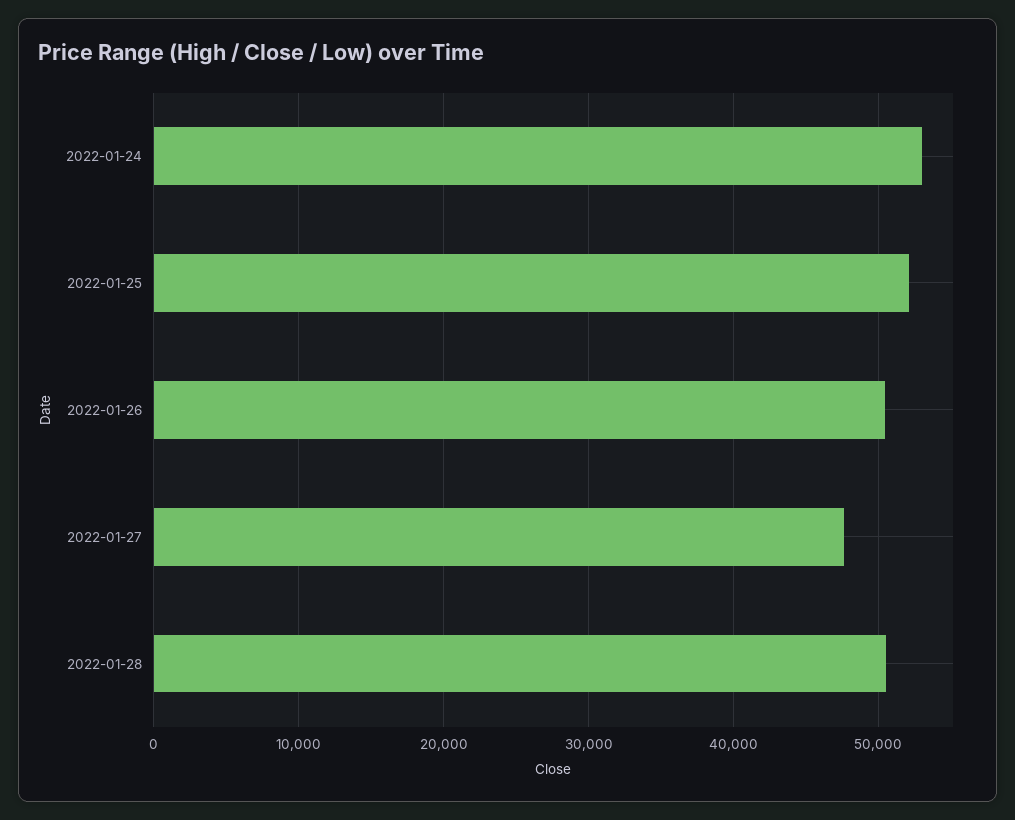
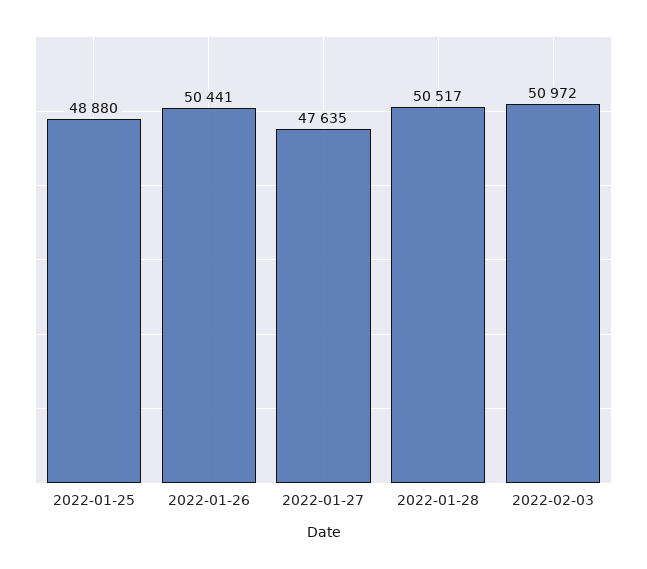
2022-01-24: 53000 -> none
2022-01-25: 52000 -> 48880
2022-02-03: none -> 50972

